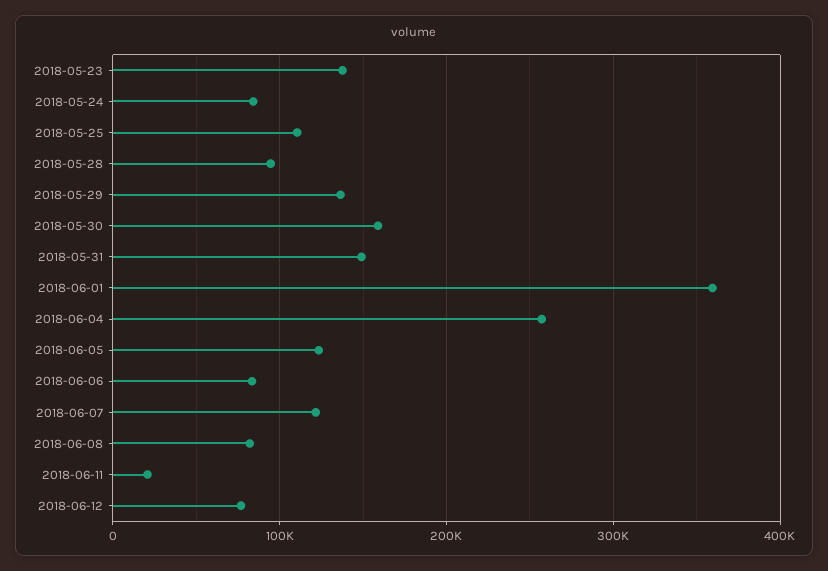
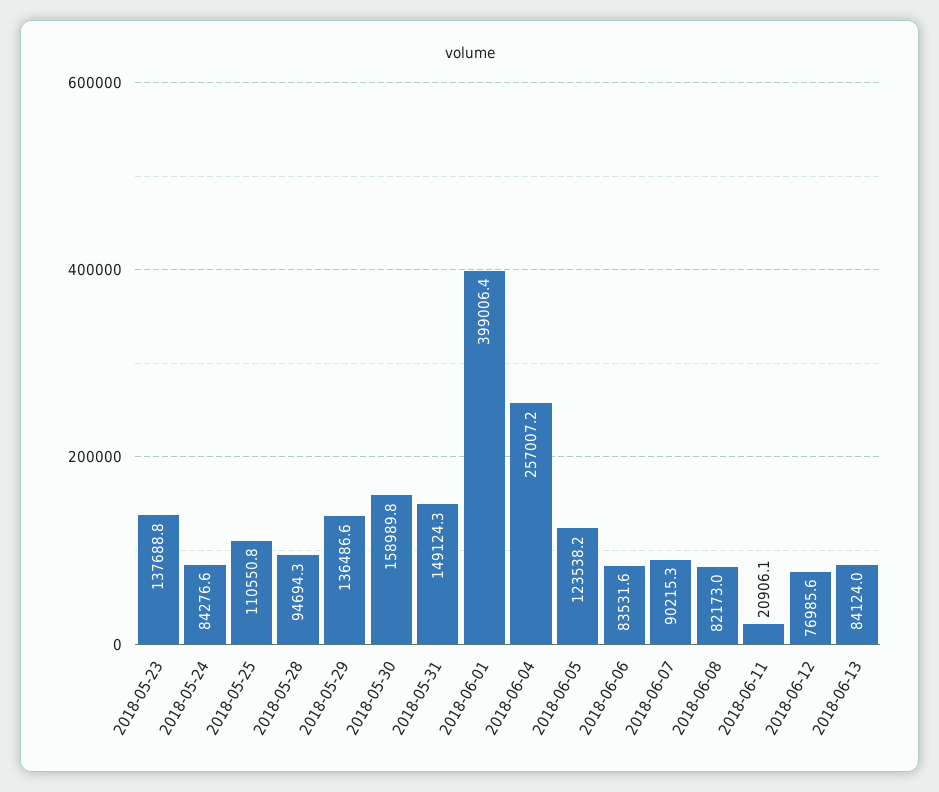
2018-06-01: 360000 -> 399006.4
2018-06-07: 120000 -> 90215.3
2018-06-13: none -> 84124

